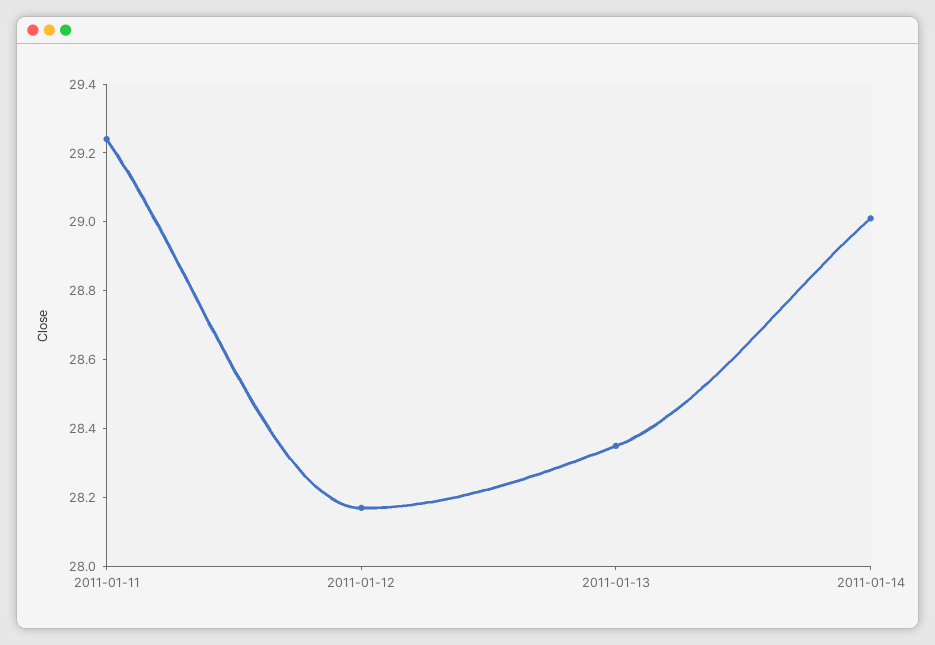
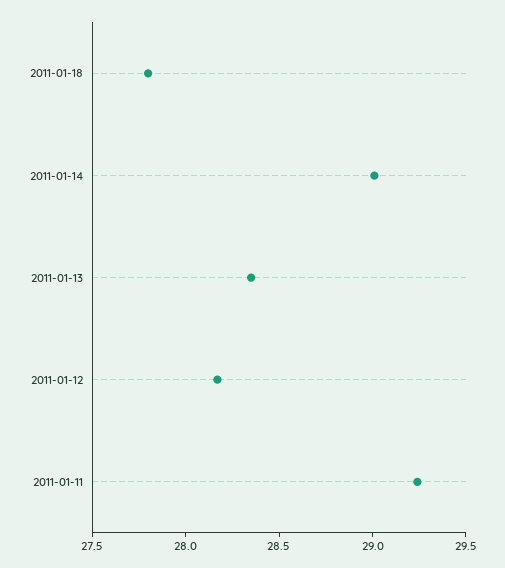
2011-01-18: none -> 27.8

